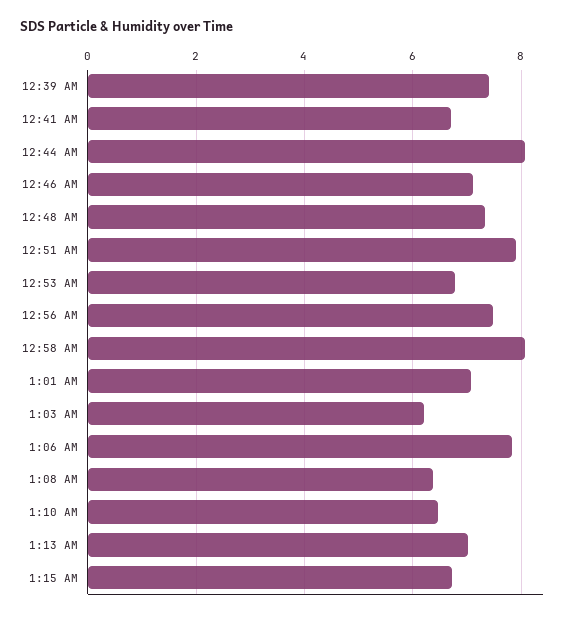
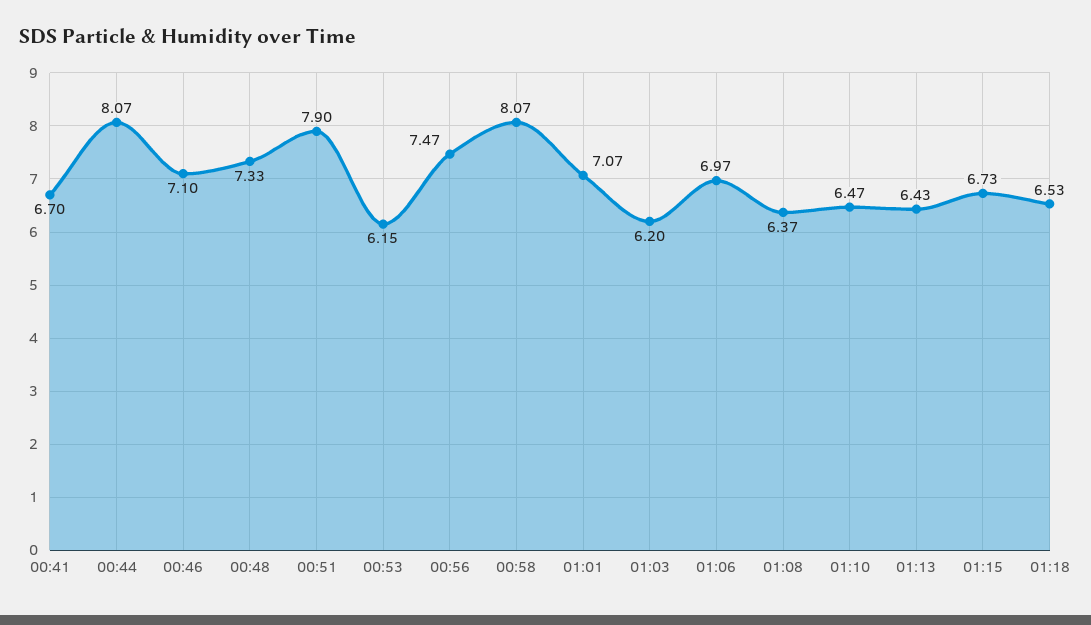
12:39 AM: 7.4 -> none
12:53 AM: 6.8 -> 6.15
1:06 AM: 7.8 -> 6.97
1:13 AM: 7 -> 6.43
01:18: none -> 6.53

